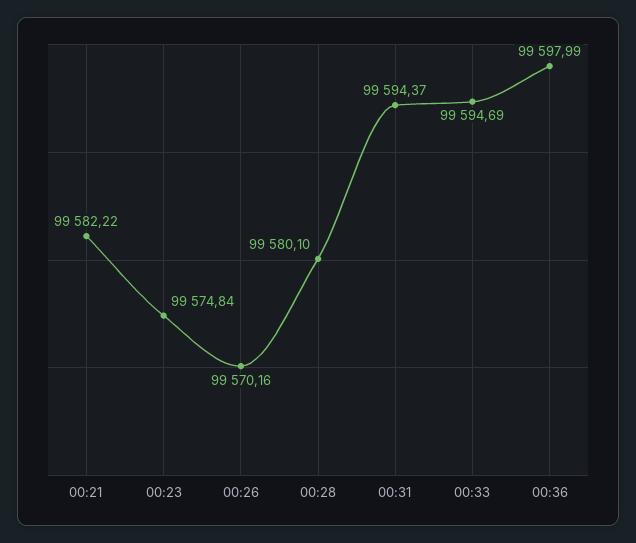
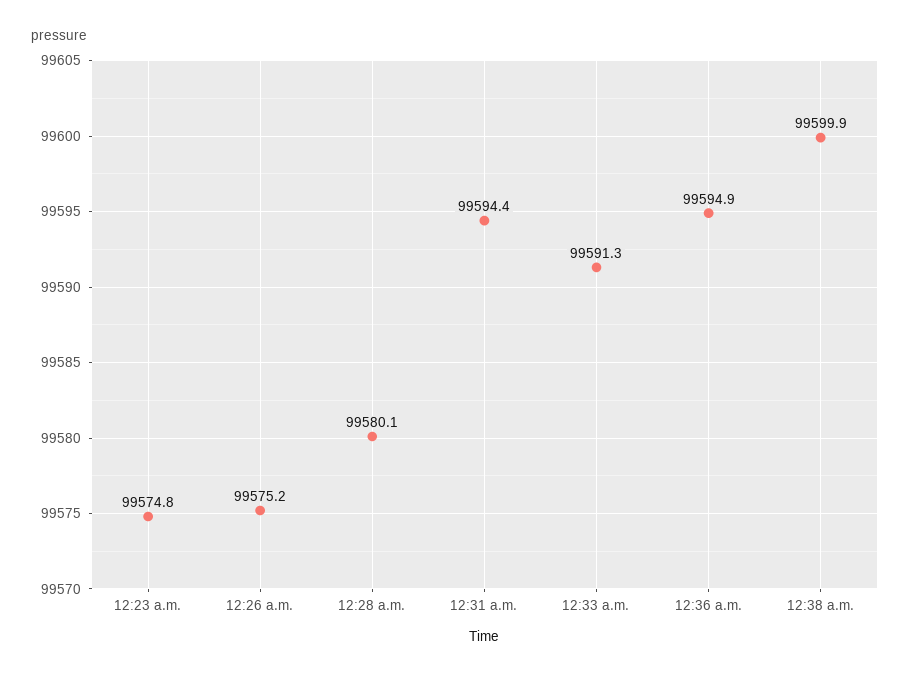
00:21: 99582.22 -> none
00:26: 99570.16 -> 99575.2
00:33: 99594.69 -> 99591.3
00:36: 99597.99 -> 99594.9
12:38 a.m.: none -> 99599.9

